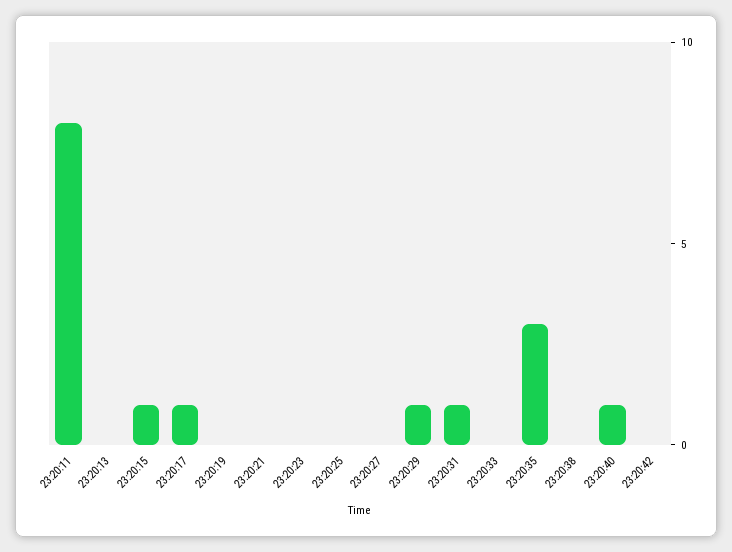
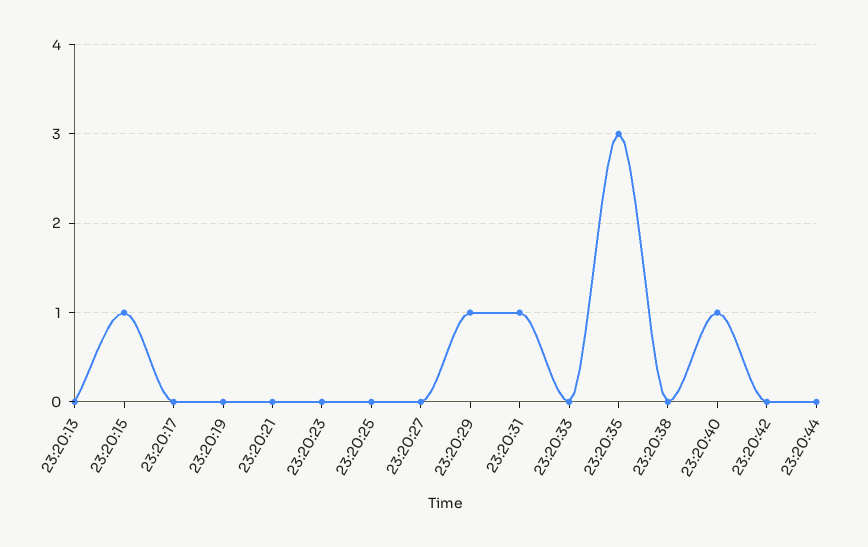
23:20:11: 8 -> none
23:20:17: 1 -> 0
23:20:44: none -> 0

